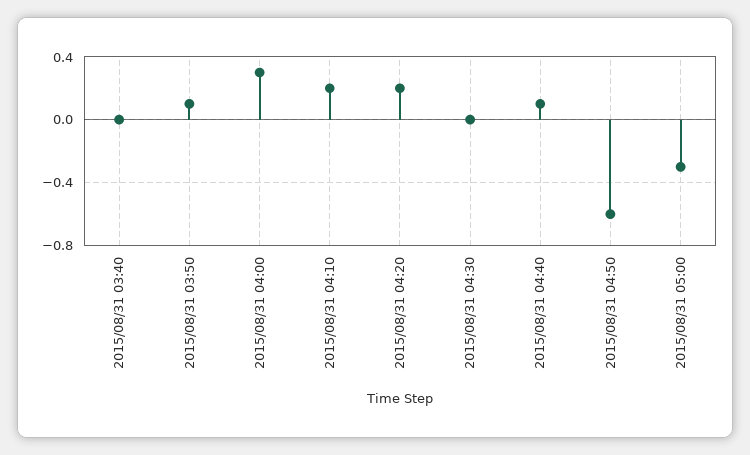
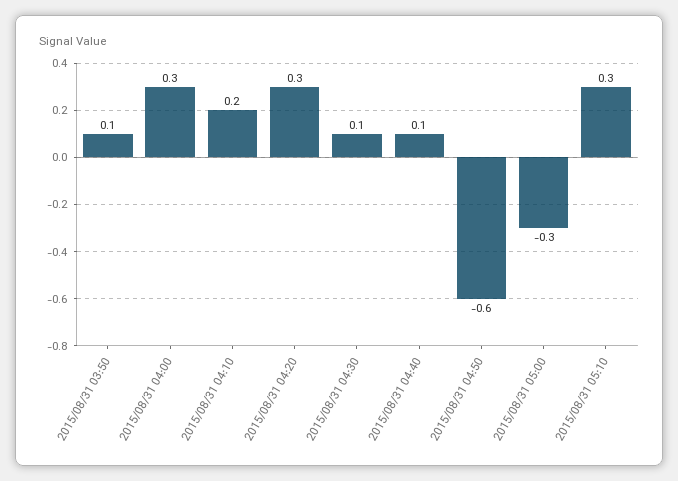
2015/08/31 03:40: 0 -> none
2015/08/31 04:20: 0.2 -> 0.3
2015/08/31 04:30: 0 -> 0.1
2015/08/31 05:10: none -> 0.3

